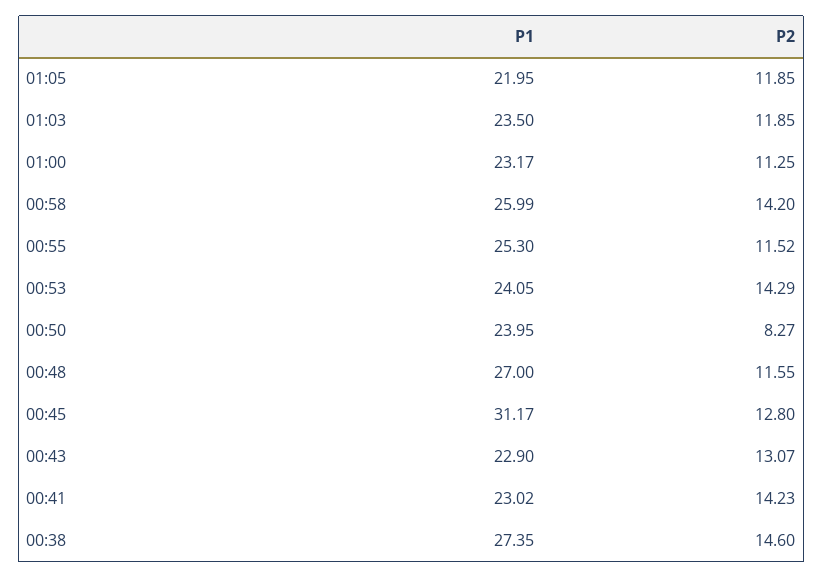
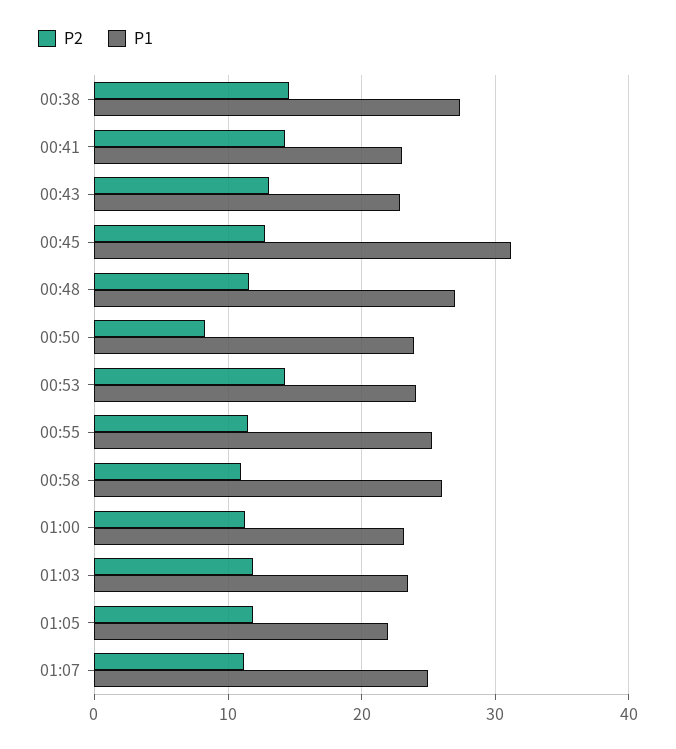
P2, 00:58: 14.2 -> 11
P2, 01:07: none -> 11
P1, 01:07: none -> 25

